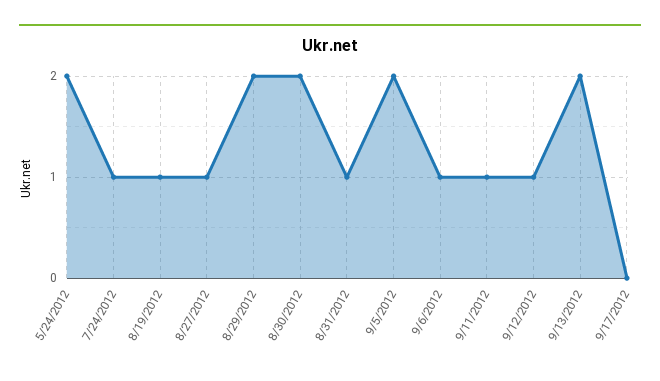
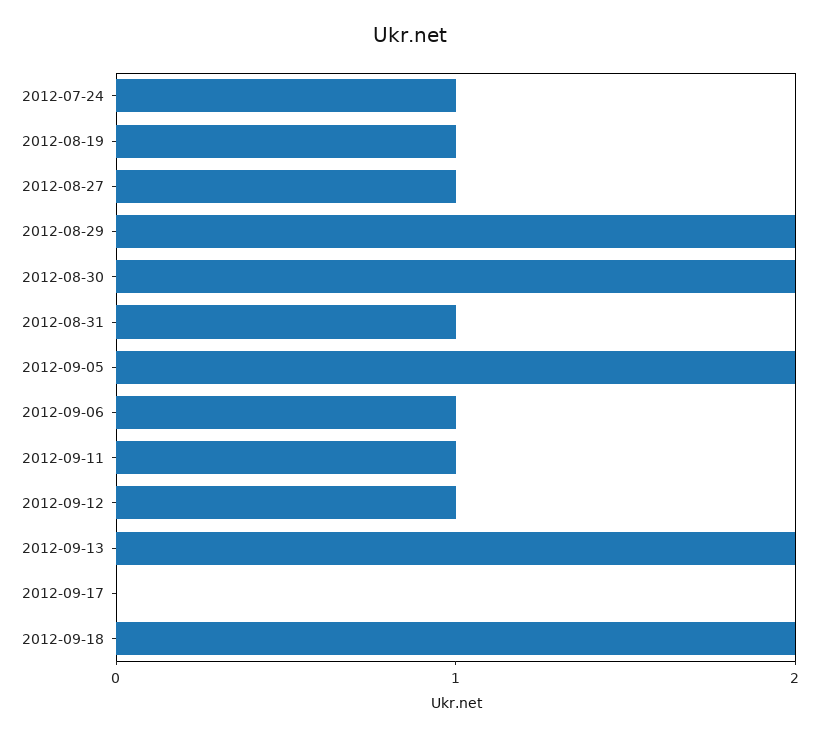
5/24/2012: 2 -> none
2012-09-18: none -> 2

